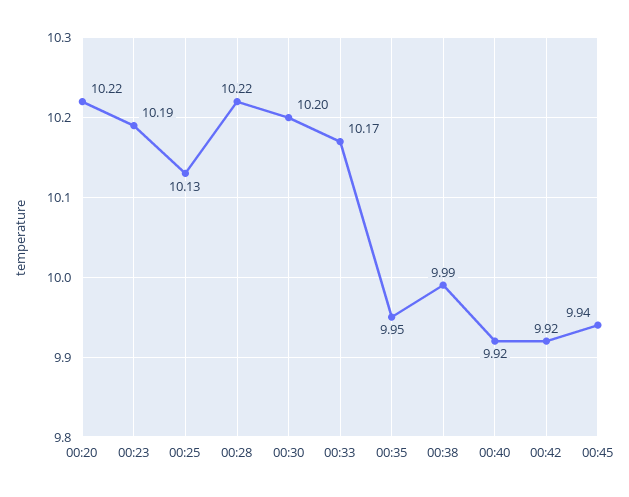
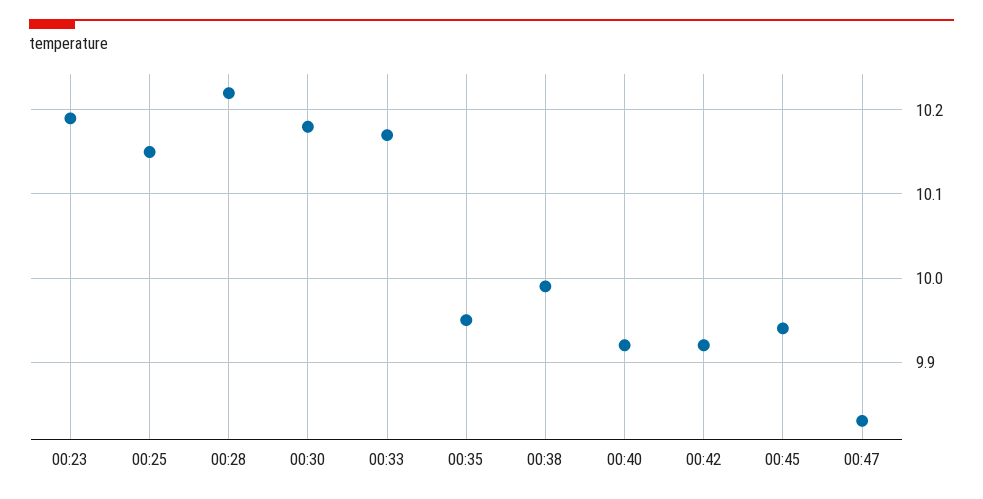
00:20: 10.22 -> none
00:25: 10.13 -> 10.15
00:30: 10.2 -> 10.18
00:47: none -> 9.83

